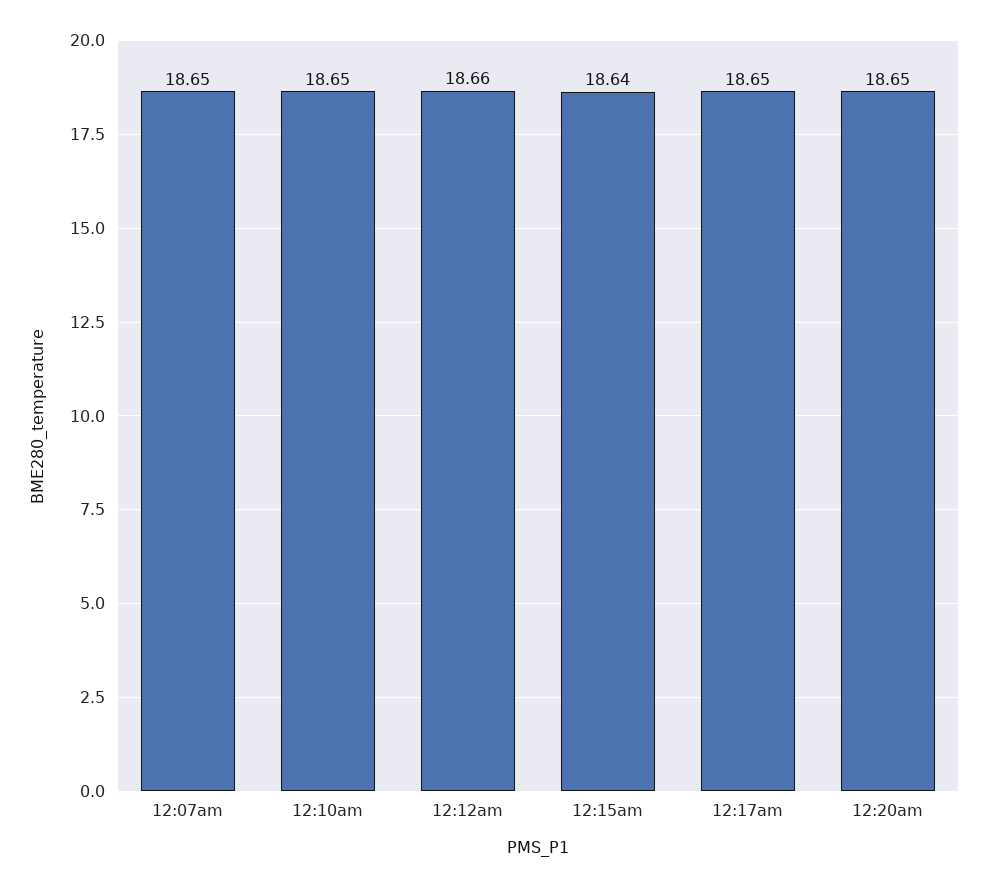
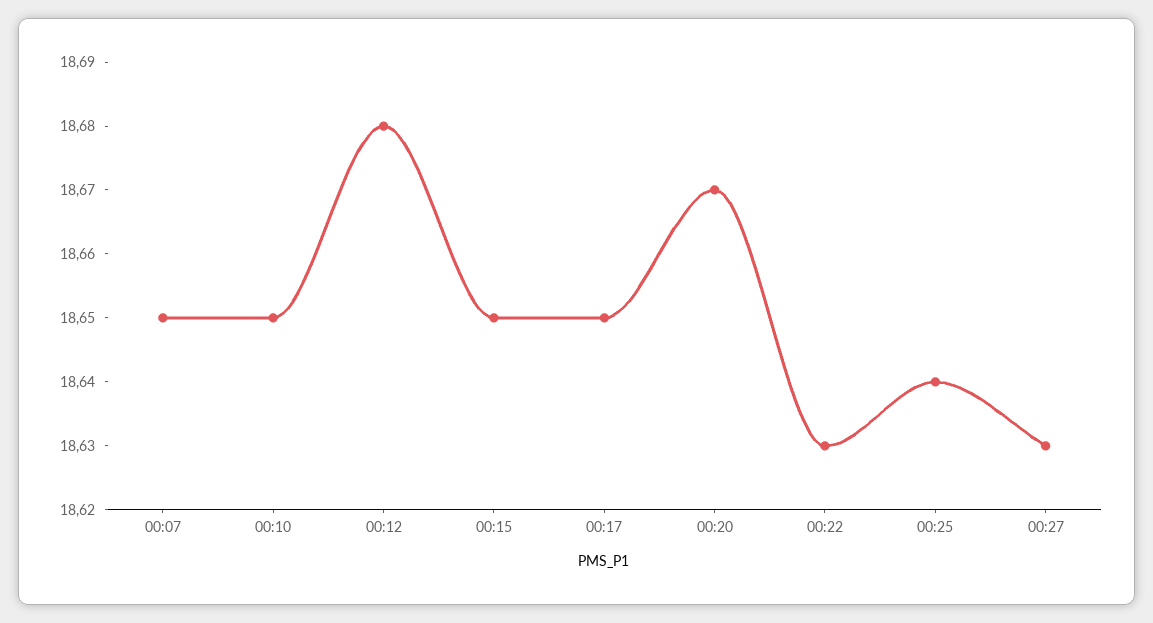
12:12am: 18.66 -> 18.68
12:15am: 18.64 -> 18.65
12:20am: 18.65 -> 18.67
00:22: none -> 18.63
00:25: none -> 18.64
00:27: none -> 18.63

